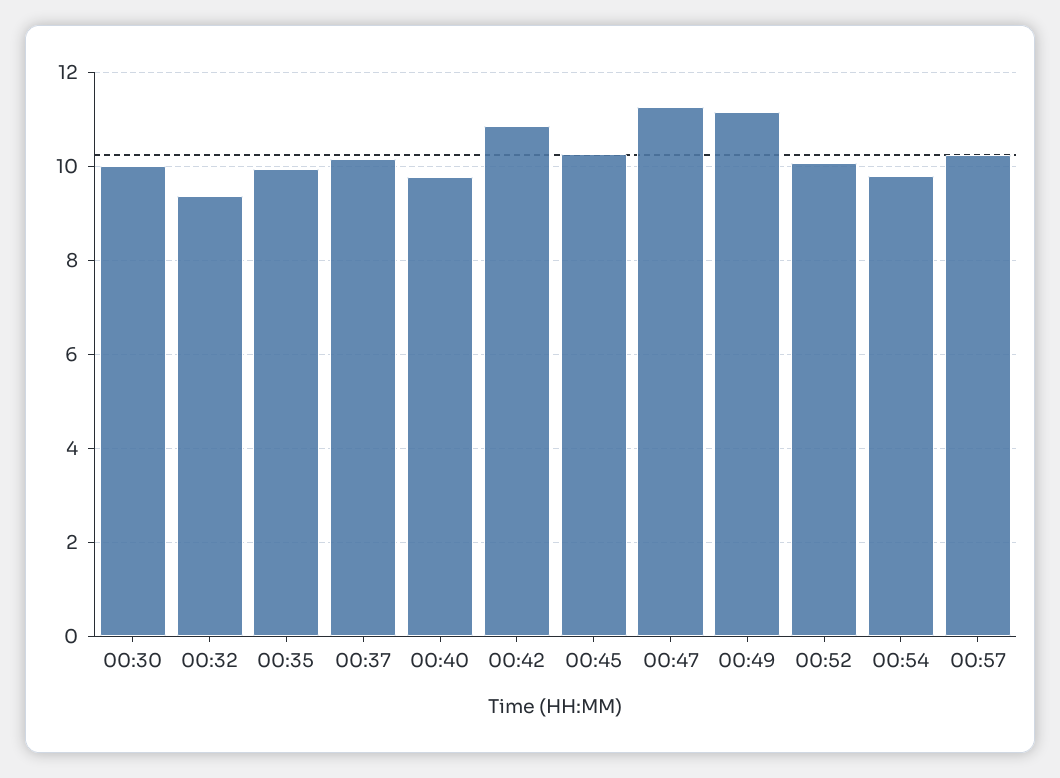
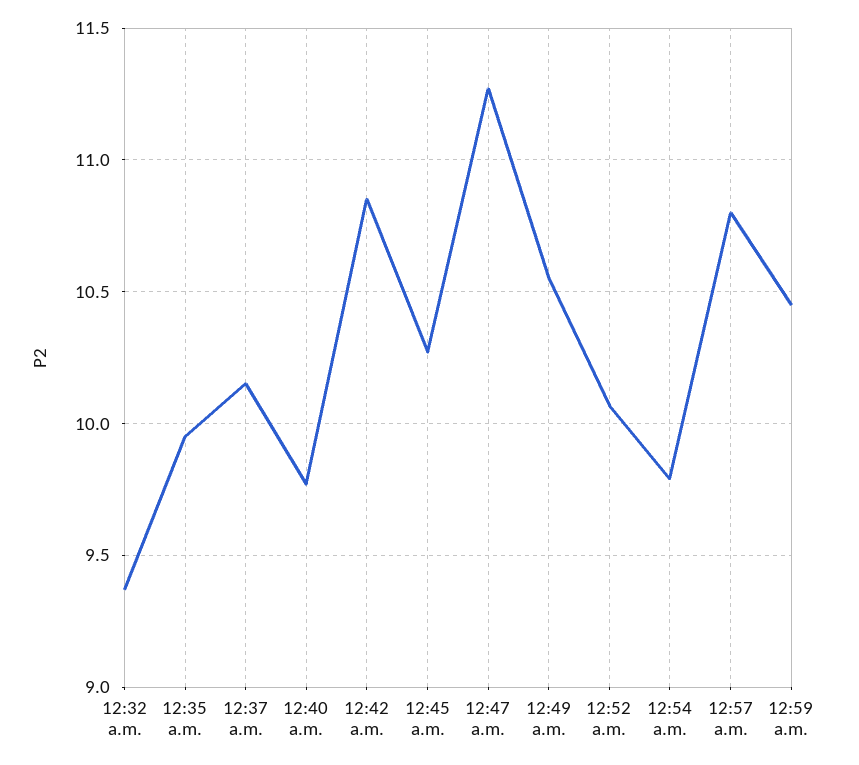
00:30: 10 -> none
00:49: 11.2 -> 10.55
00:57: 10.2 -> 10.8
12:59 a.m.: none -> 10.45

